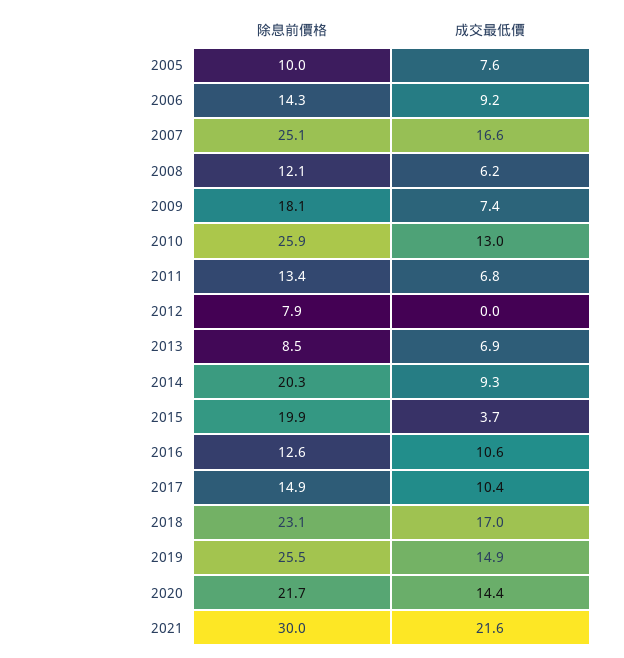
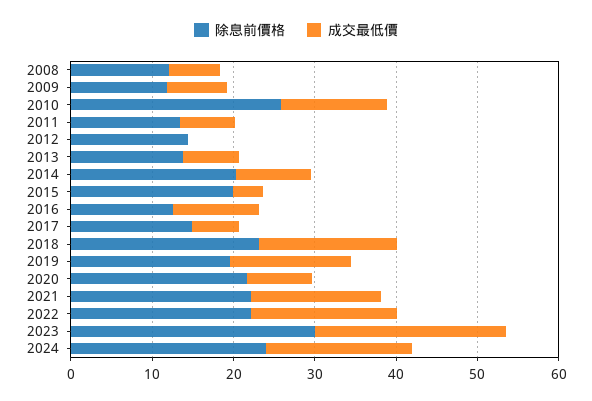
除息前價格, 2005: 10 -> none
成交最低價, 2005: 7.6 -> none
除息前價格, 2006: 14.3 -> none
成交最低價, 2006: 9.2 -> none
除息前價格, 2007: 25.1 -> none
成交最低價, 2007: 16.6 -> none
除息前價格, 2009: 18.1 -> 12
除息前價格, 2012: 7.9 -> 14
除息前價格, 2013: 8.5 -> 14
成交最低價, 2017: 10.4 -> 6
除息前價格, 2019: 25.5 -> 20
成交最低價, 2020: 14.4 -> 8
除息前價格, 2021: 30 -> 22
成交最低價, 2021: 21.6 -> 16
除息前價格, 2022: none -> 22
成交最低價, 2022: none -> 18
除息前價格, 2023: none -> 30
成交最低價, 2023: none -> 24
除息前價格, 2024: none -> 24
成交最低價, 2024: none -> 18

